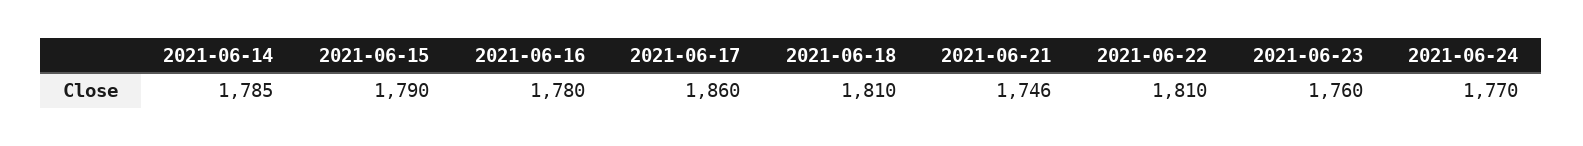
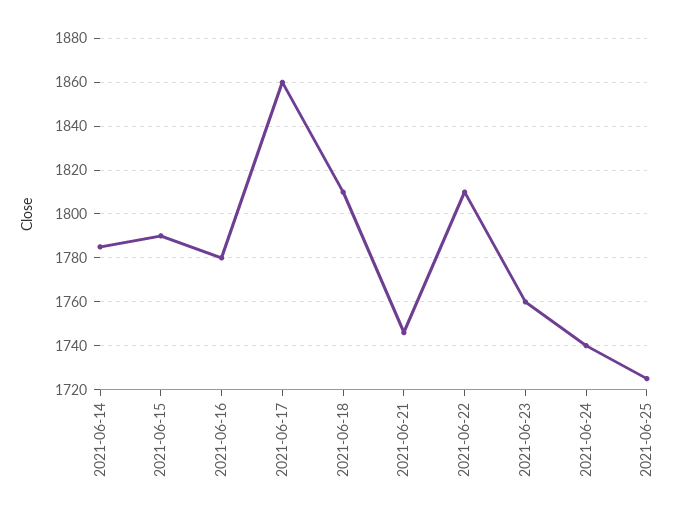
2021-06-24: 1770 -> 1740
2021-06-25: none -> 1725

